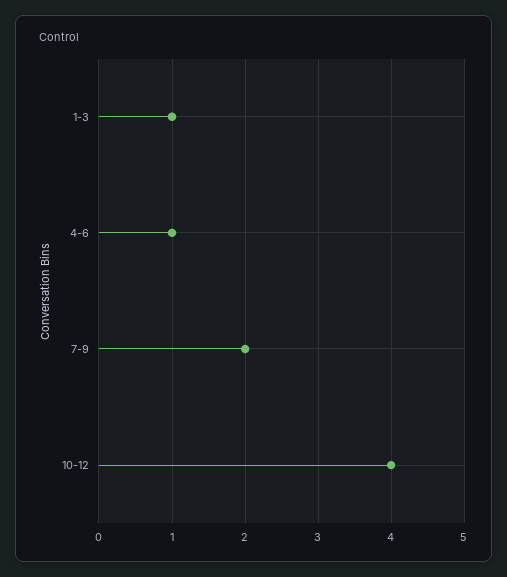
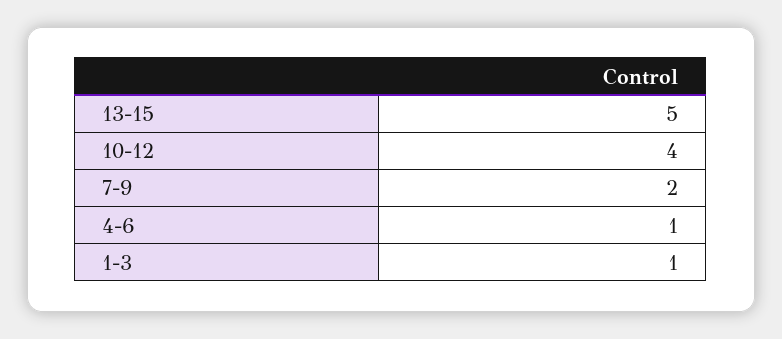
13-15: none -> 5

